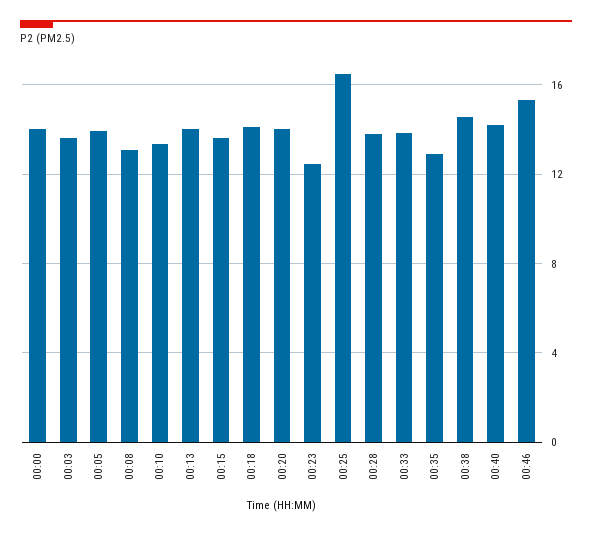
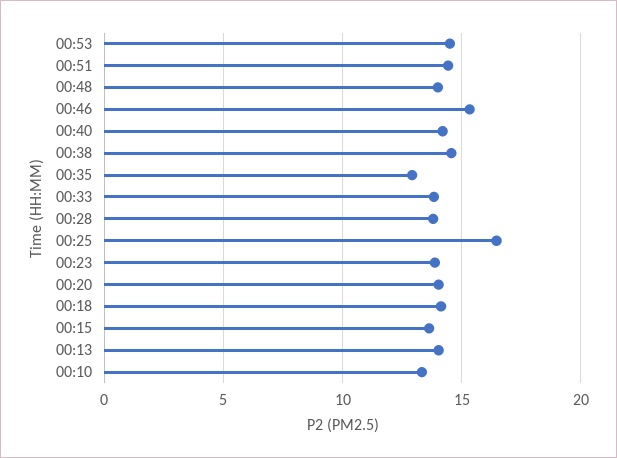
00:00: 14 -> none
00:03: 13.5 -> none
00:05: 14 -> none
00:08: 13 -> none
00:23: 12.5 -> 14
00:53: none -> 14.5
00:51: none -> 14.5
00:48: none -> 14

